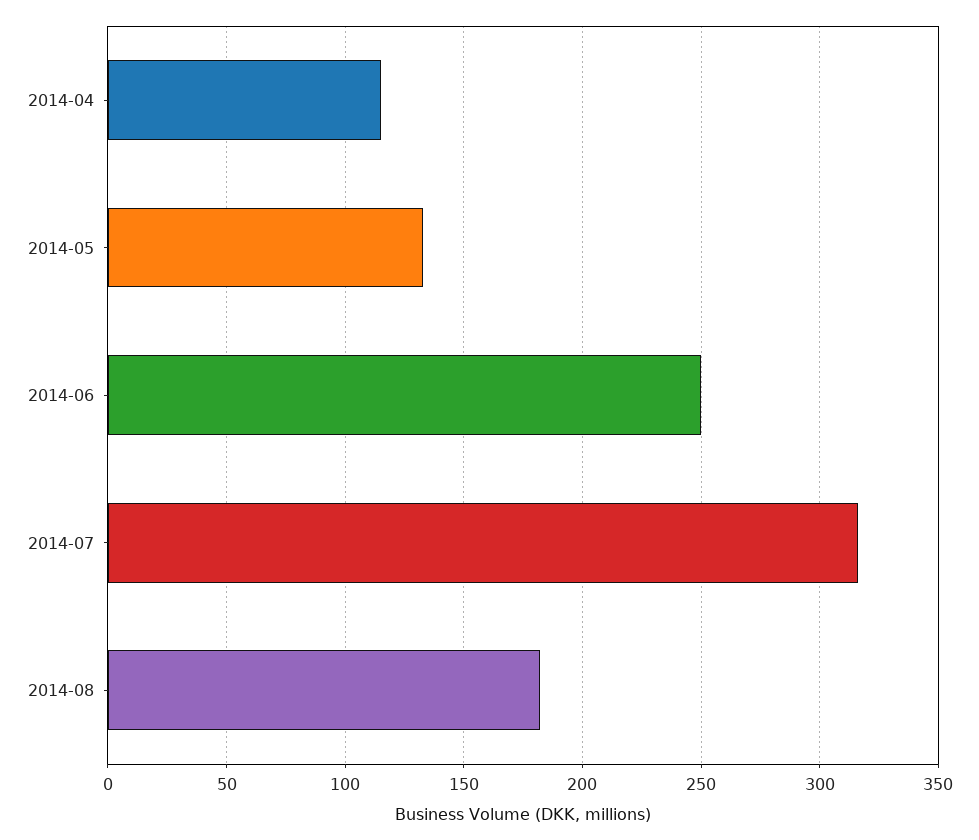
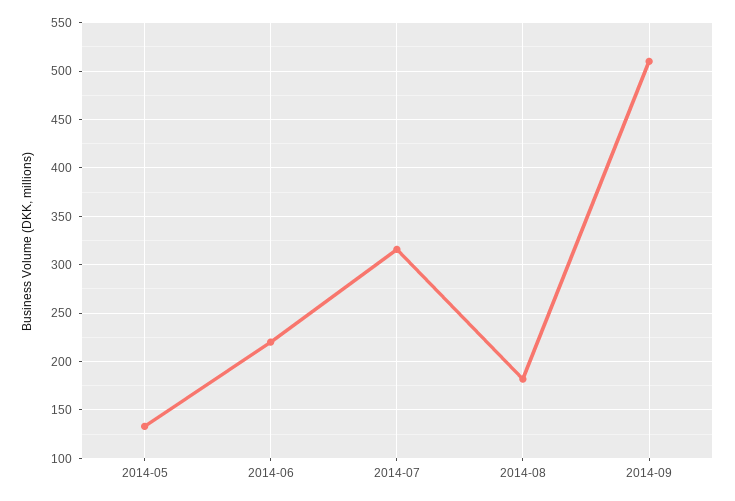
2014-04: 115 -> none
2014-06: 250 -> 220
2014-09: none -> 510

